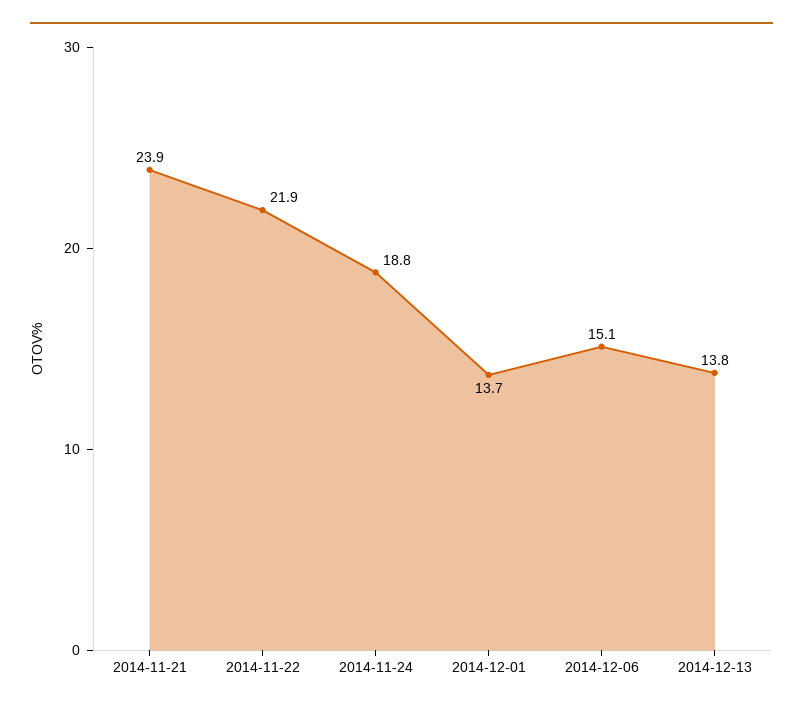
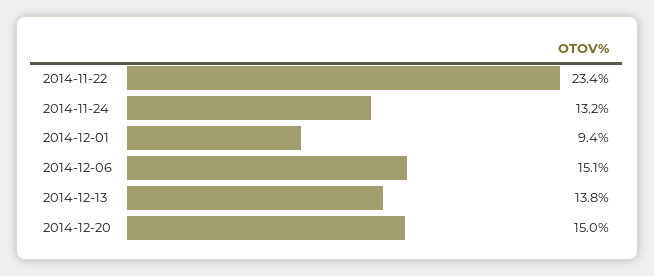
2014-11-21: 23.9 -> none
2014-11-22: 21.9 -> 23.4
2014-11-24: 18.8 -> 13.2
2014-12-01: 13.7 -> 9.4
2014-12-20: none -> 15

